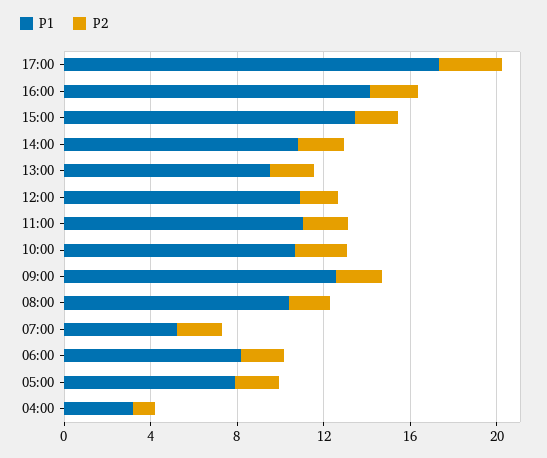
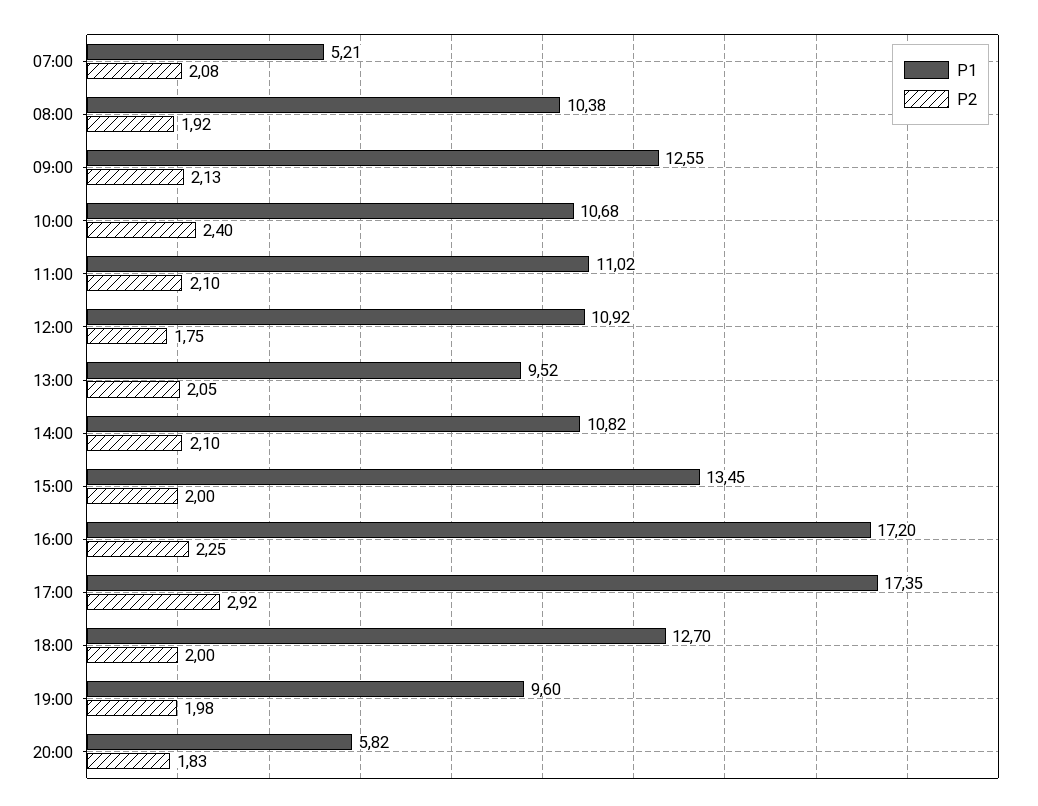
P1, 16:00: 14 -> 17.2
P1, 06:00: 8 -> none
P2, 06:00: 2 -> none
P1, 05:00: 8 -> none
P2, 05:00: 2 -> none
P1, 04:00: 3 -> none
P2, 04:00: 1 -> none
P1, 18:00: none -> 12.7
P2, 18:00: none -> 2
P1, 19:00: none -> 9.6
P2, 19:00: none -> 1.98
P1, 20:00: none -> 5.82
P2, 20:00: none -> 1.83

